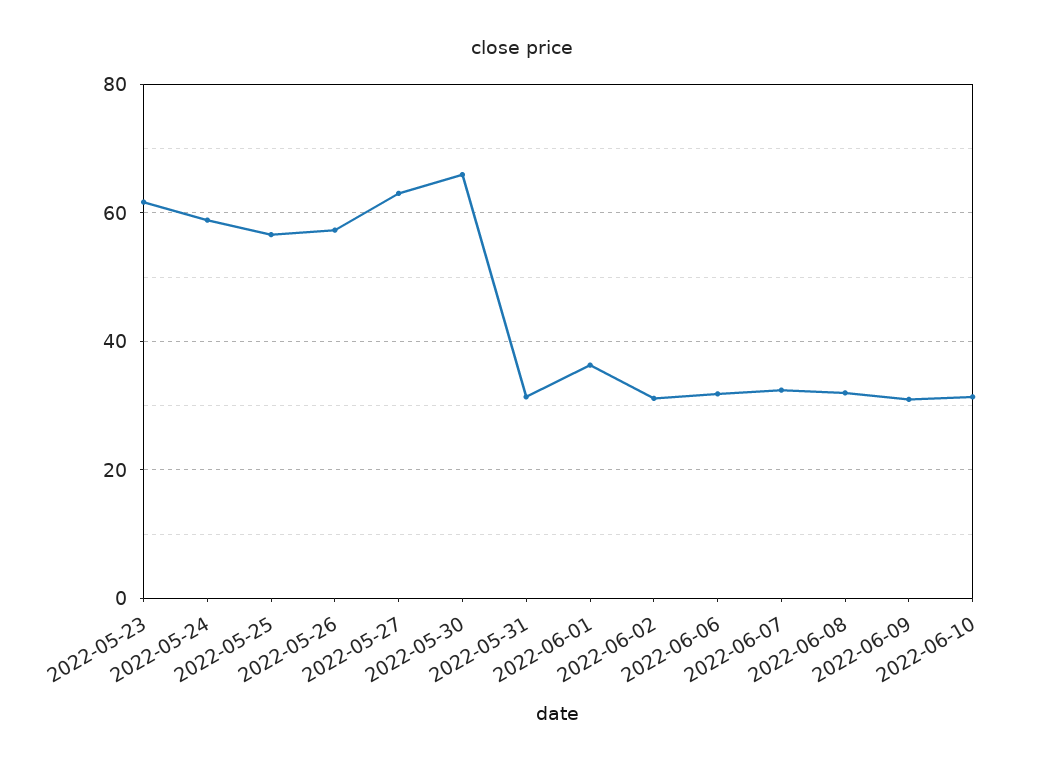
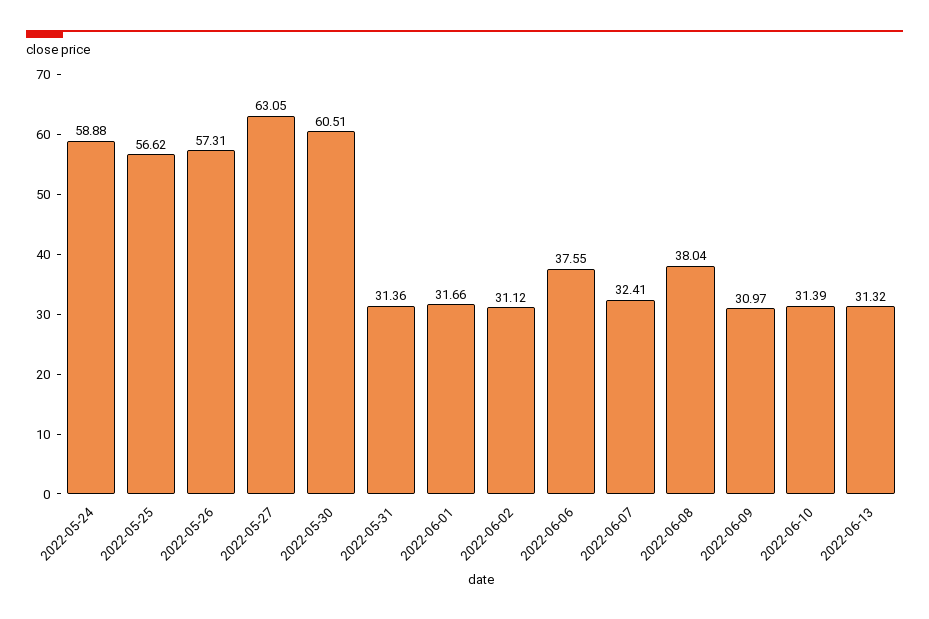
2022-05-23: 62 -> none
2022-05-30: 66 -> 60.51
2022-06-01: 36 -> 31.66
2022-06-06: 32 -> 37.55
2022-06-08: 32 -> 38.04
2022-06-13: none -> 31.32

